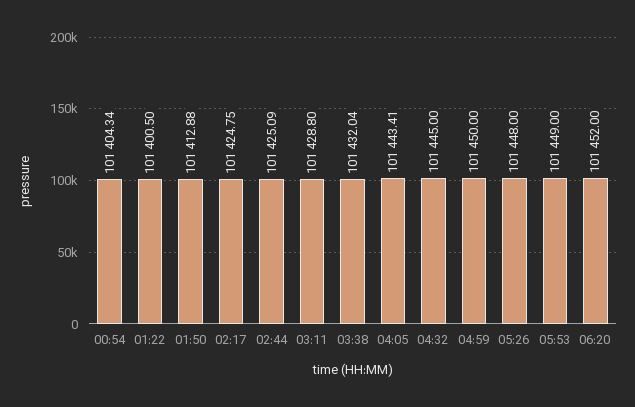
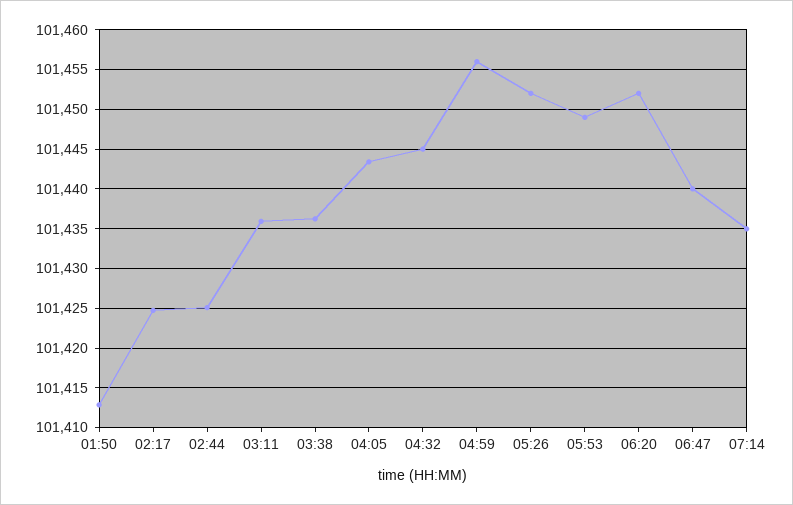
00:54: 101404.34 -> none
01:22: 101400.5 -> none
03:11: 101428.8 -> 101436
03:38: 101432.04 -> 101436
04:59: 101450 -> 101456
05:26: 101448 -> 101452
06:47: none -> 101440
07:14: none -> 101435

